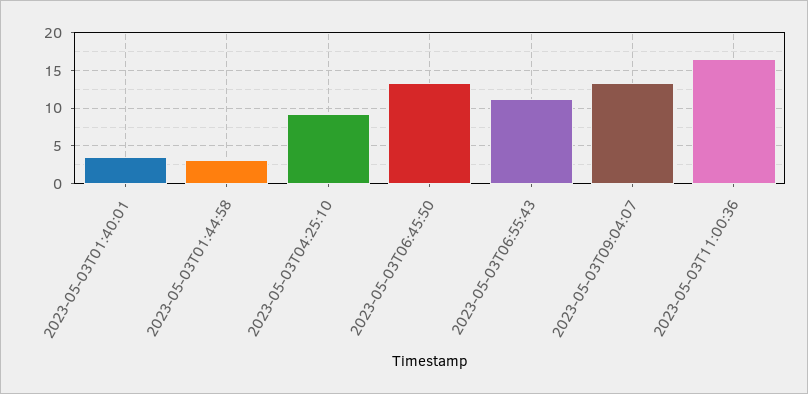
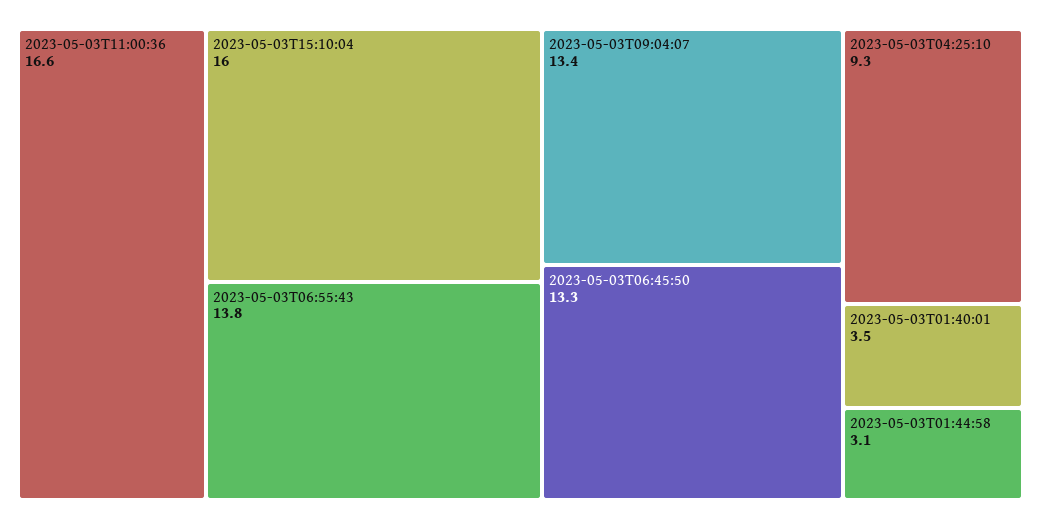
2023-05-03T06:55:43: 11 -> 13.8
2023-05-03T15:10:04: none -> 16

